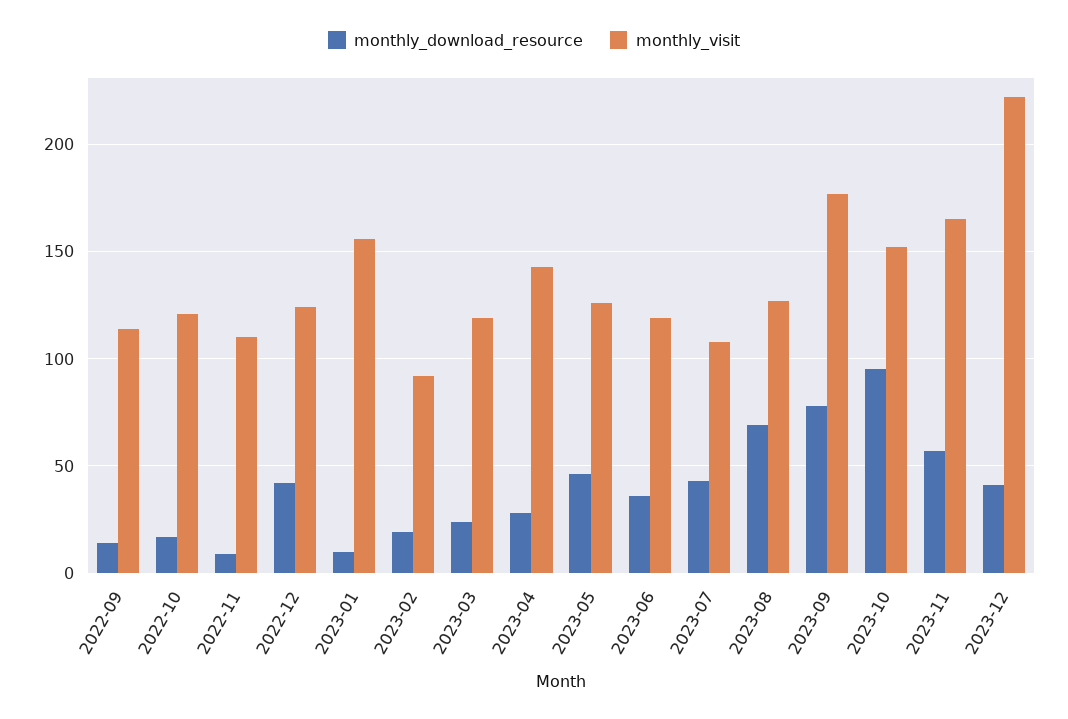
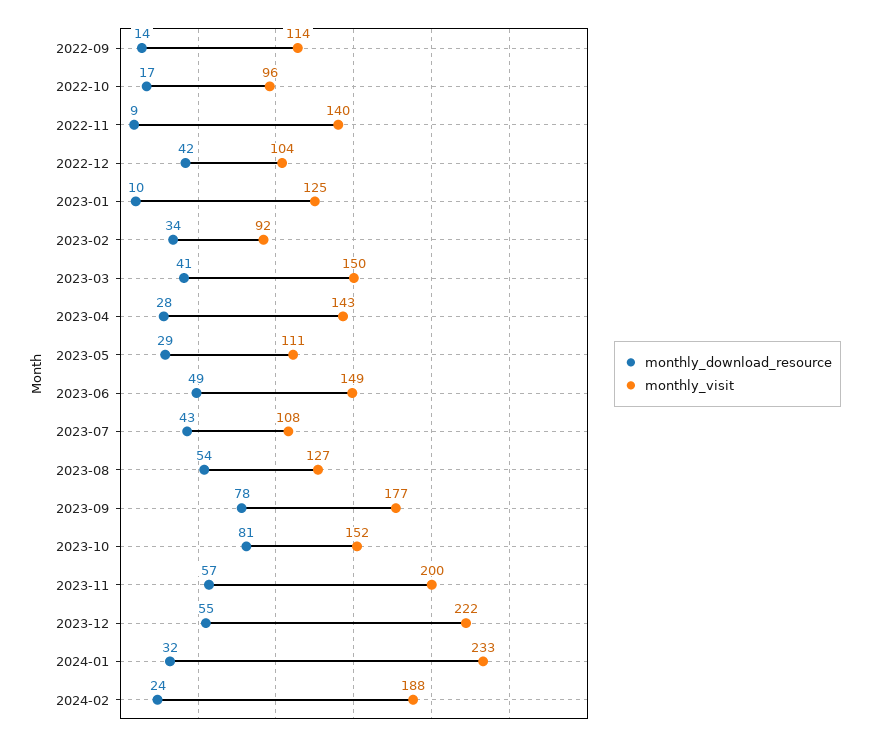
monthly_visit, 2022-10: 120 -> 96
monthly_visit, 2022-11: 110 -> 140
monthly_visit, 2022-12: 125 -> 104
monthly_visit, 2023-01: 155 -> 125
monthly_download_resource, 2023-02: 20 -> 34
monthly_download_resource, 2023-03: 25 -> 41
monthly_visit, 2023-03: 120 -> 150
monthly_download_resource, 2023-05: 45 -> 29
monthly_visit, 2023-05: 125 -> 111
monthly_download_resource, 2023-06: 35 -> 49
monthly_visit, 2023-06: 120 -> 149
monthly_download_resource, 2023-08: 70 -> 54
monthly_download_resource, 2023-10: 95 -> 81
monthly_visit, 2023-11: 165 -> 200
monthly_download_resource, 2023-12: 40 -> 55
monthly_download_resource, 2024-01: none -> 32
monthly_visit, 2024-01: none -> 233
monthly_download_resource, 2024-02: none -> 24
monthly_visit, 2024-02: none -> 188

